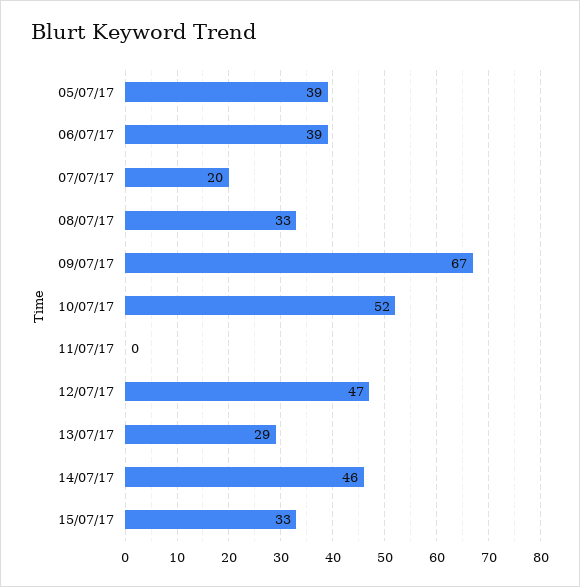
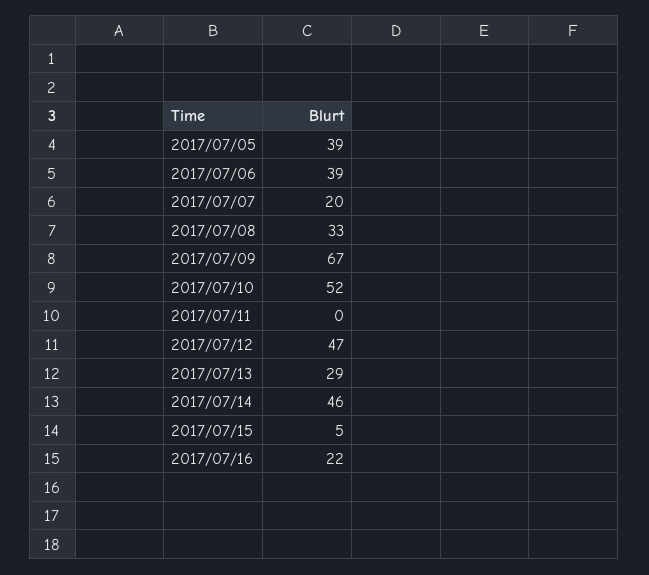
15/07/17: 33 -> 5
2017/07/16: none -> 22

